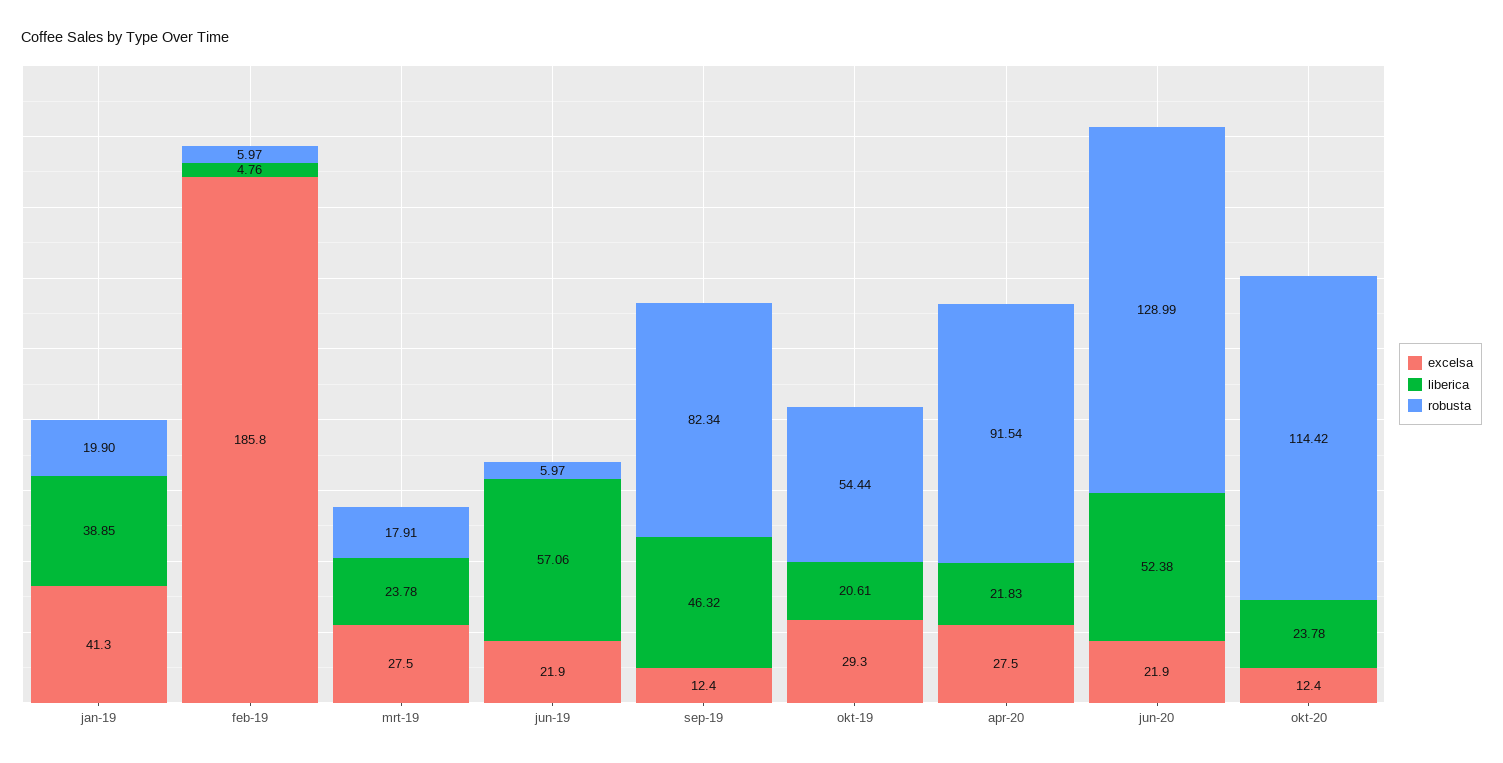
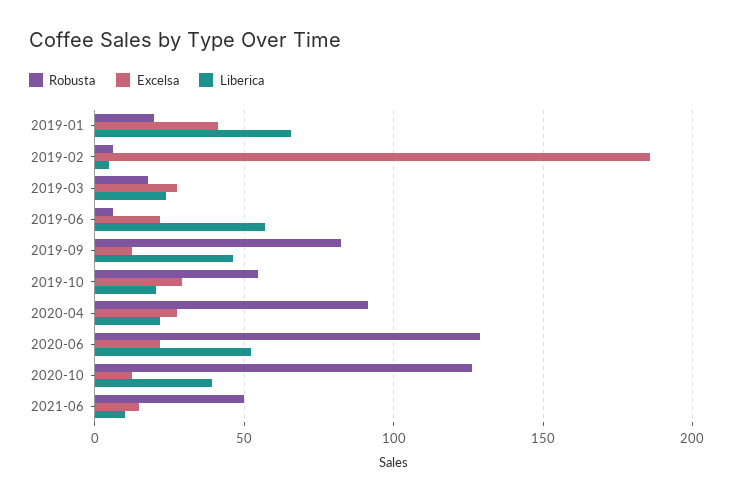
liberica, jan-19: 38.85 -> 65
liberica, okt-20: 23.78 -> 40
robusta, okt-20: 114.42 -> 125
robusta, 2021-06: none -> 50
excelsa, 2021-06: none -> 15
liberica, 2021-06: none -> 10

